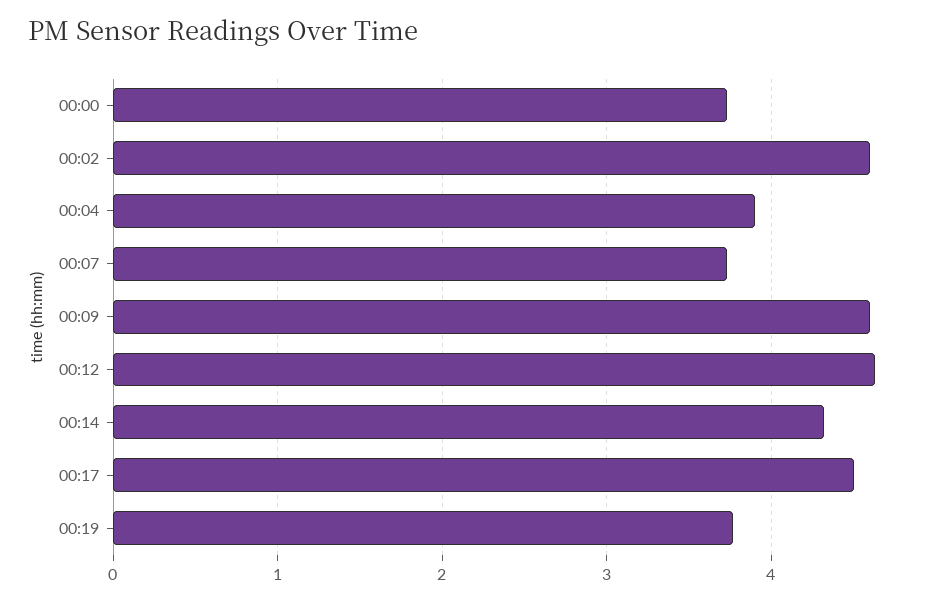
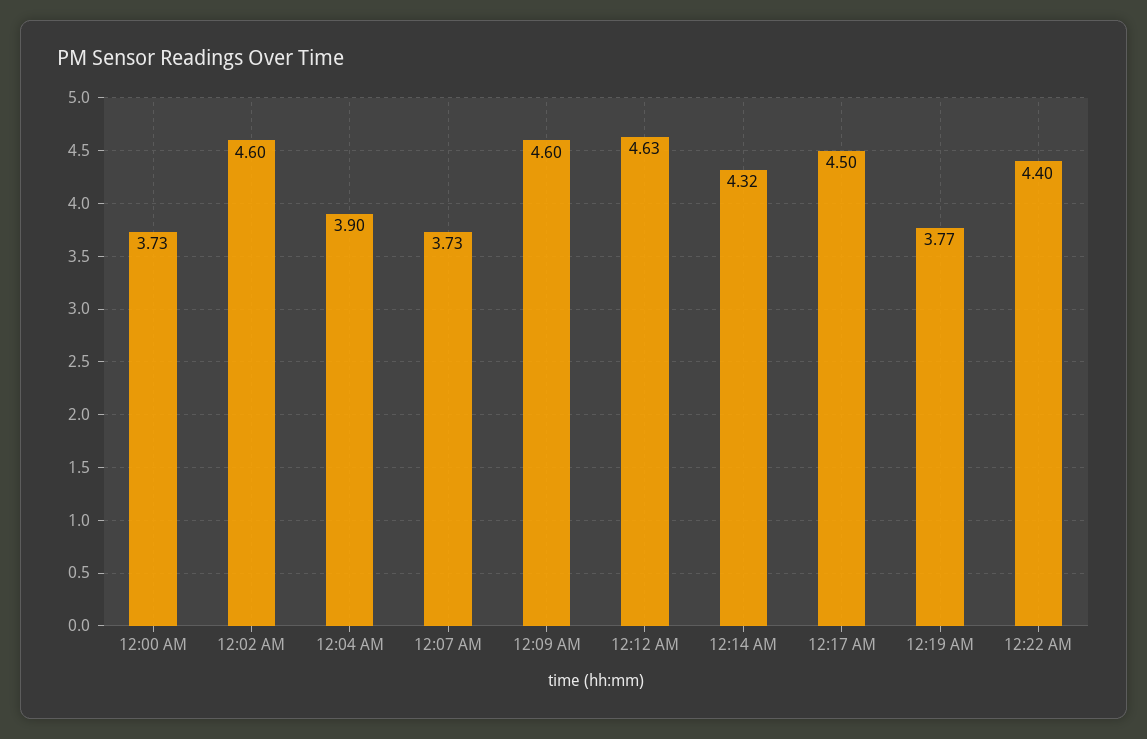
12:22 AM: none -> 4.4

